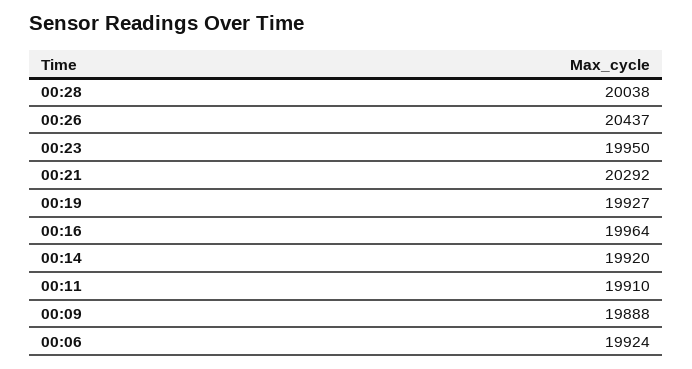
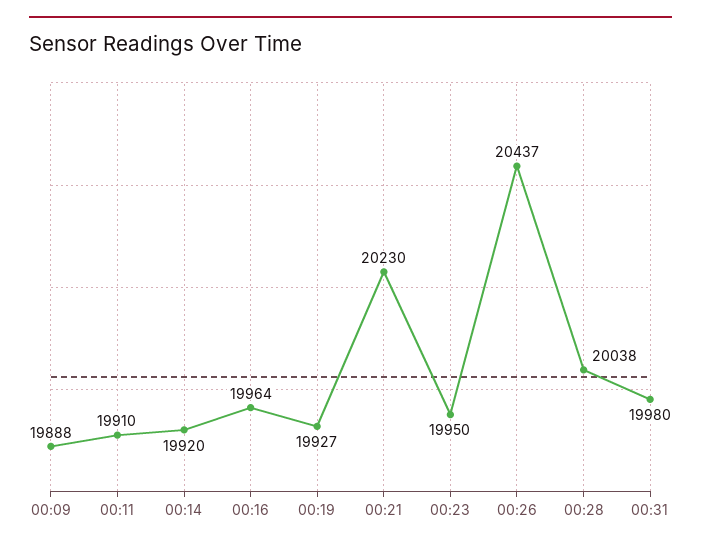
00:21: 20292 -> 20230
00:06: 19924 -> none
00:31: none -> 19980

